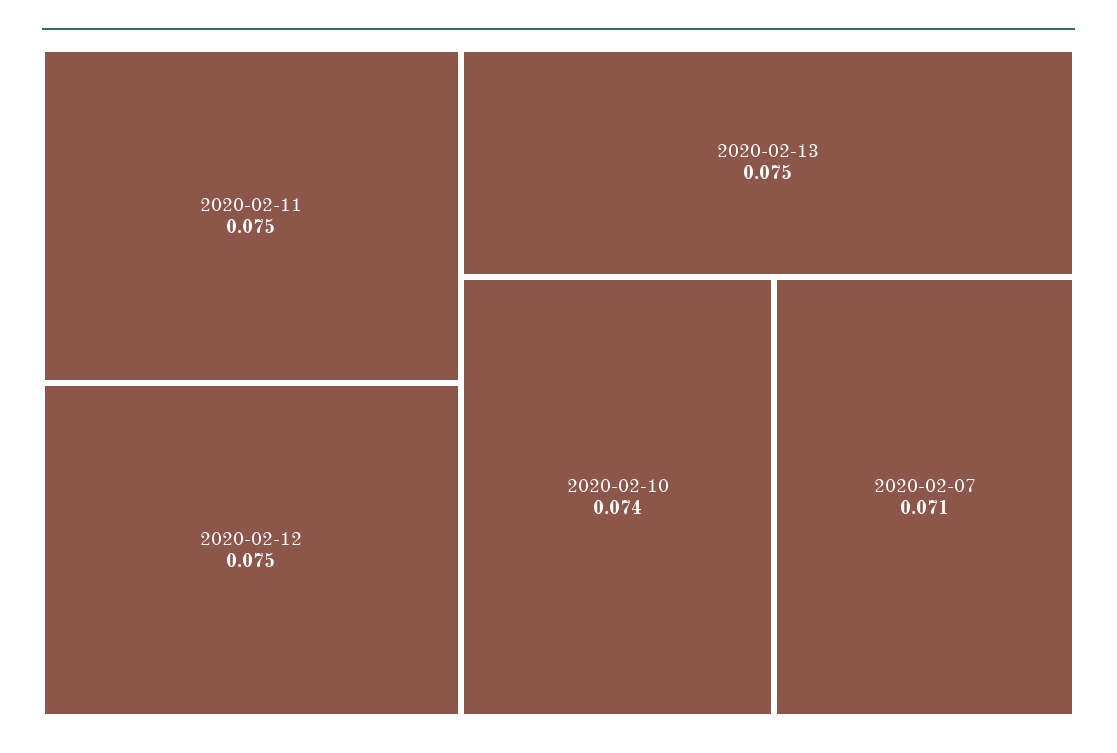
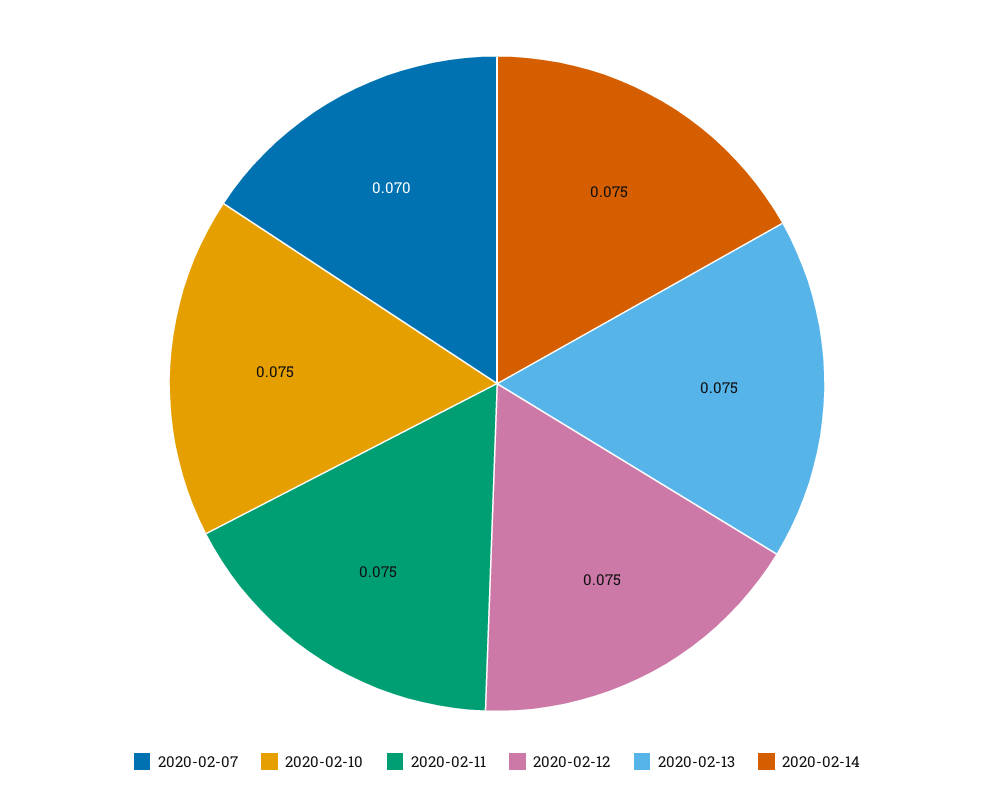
2020-02-10: 0.074 -> 0.075
2020-02-07: 0.071 -> 0.07
2020-02-14: none -> 0.075

